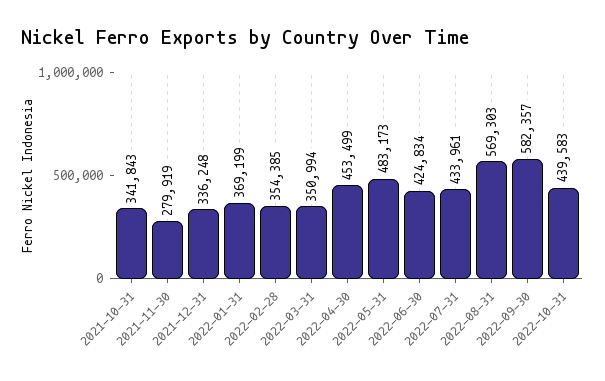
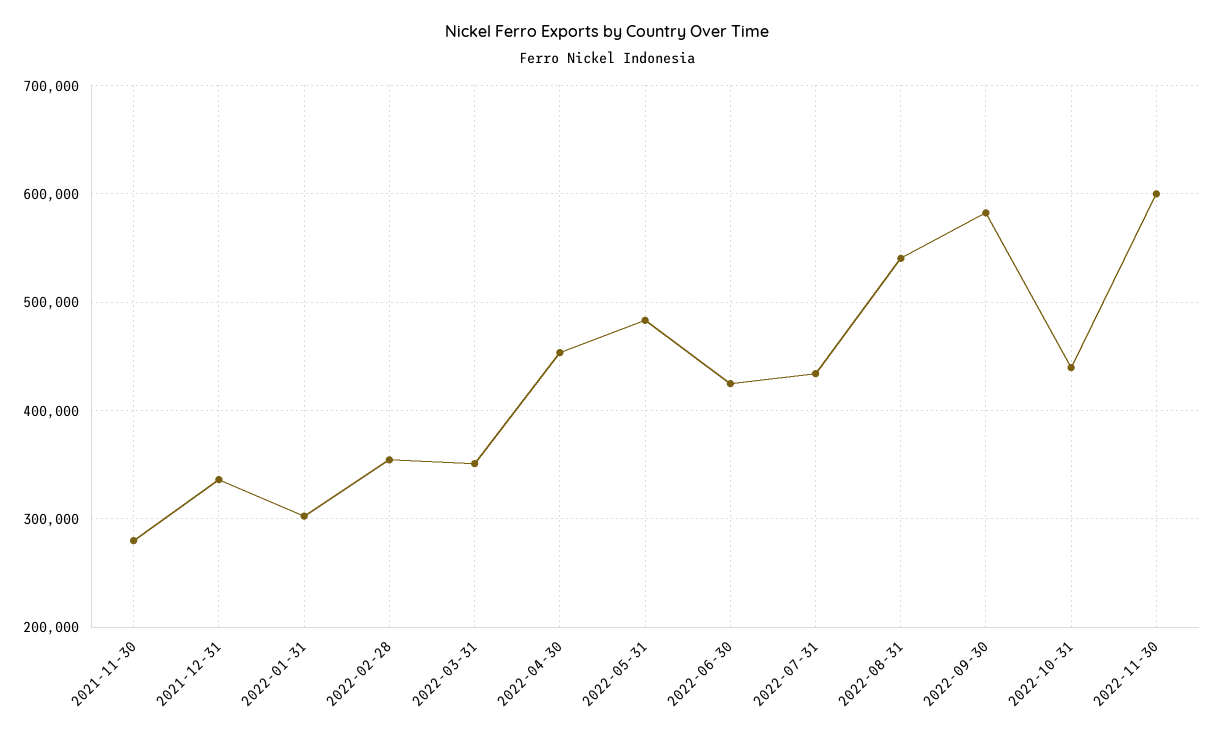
2021-10-31: 341843 -> none
2022-01-31: 369199 -> 300000
2022-08-31: 569303 -> 540000
2022-11-30: none -> 600000

